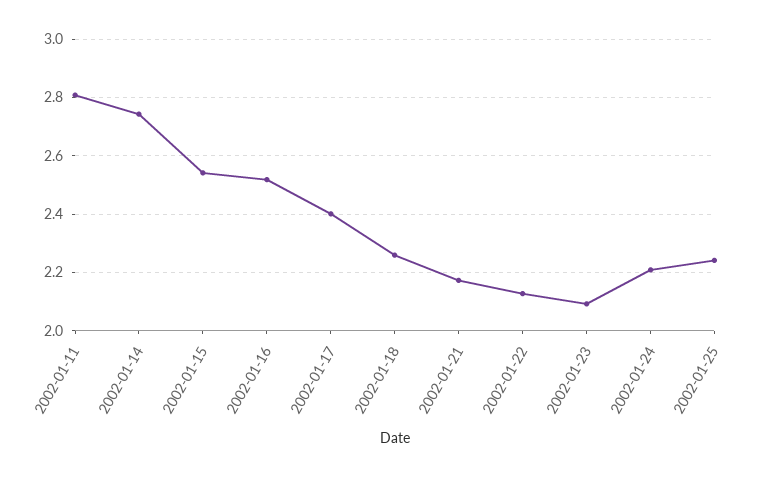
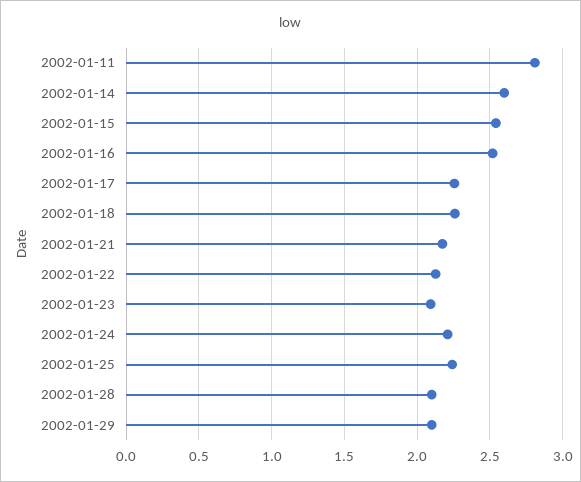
2002-01-14: 2.75 -> 2.6
2002-01-17: 2.4 -> 2.25
2002-01-28: none -> 2.1
2002-01-29: none -> 2.1

